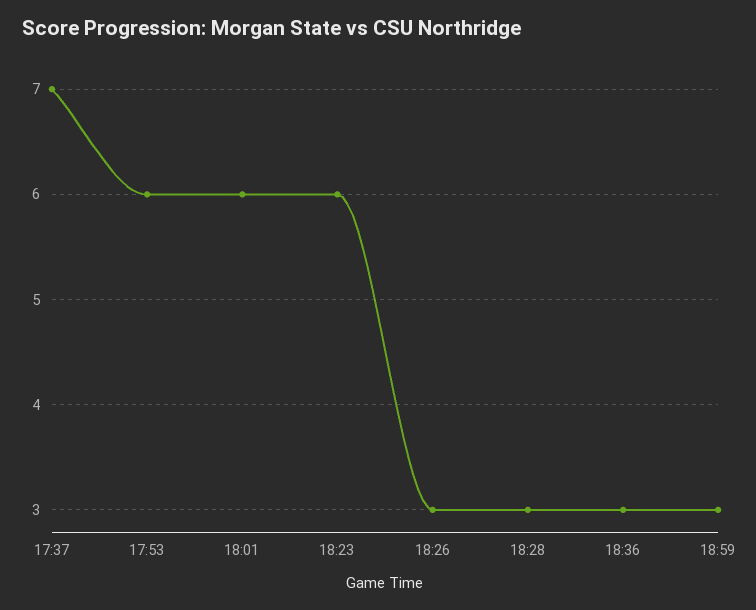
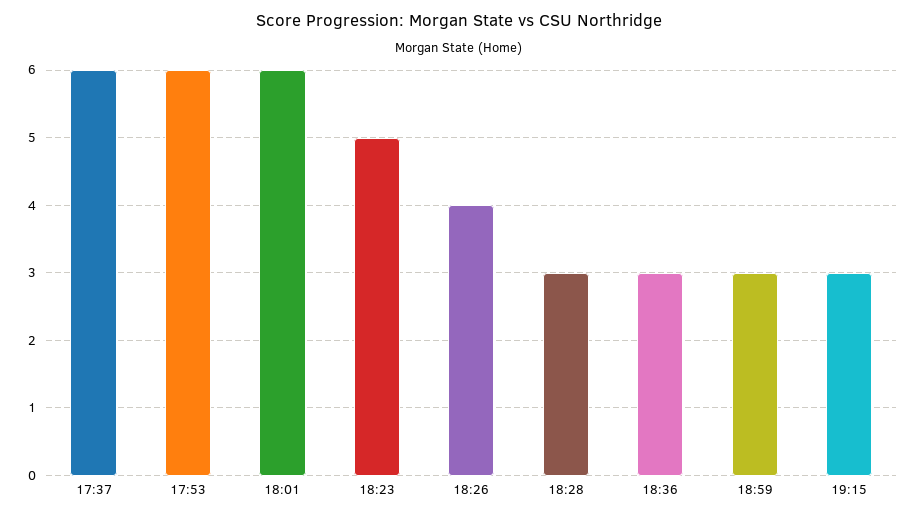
17:37: 7 -> 6
18:23: 6 -> 5
18:26: 3 -> 4
19:15: none -> 3

